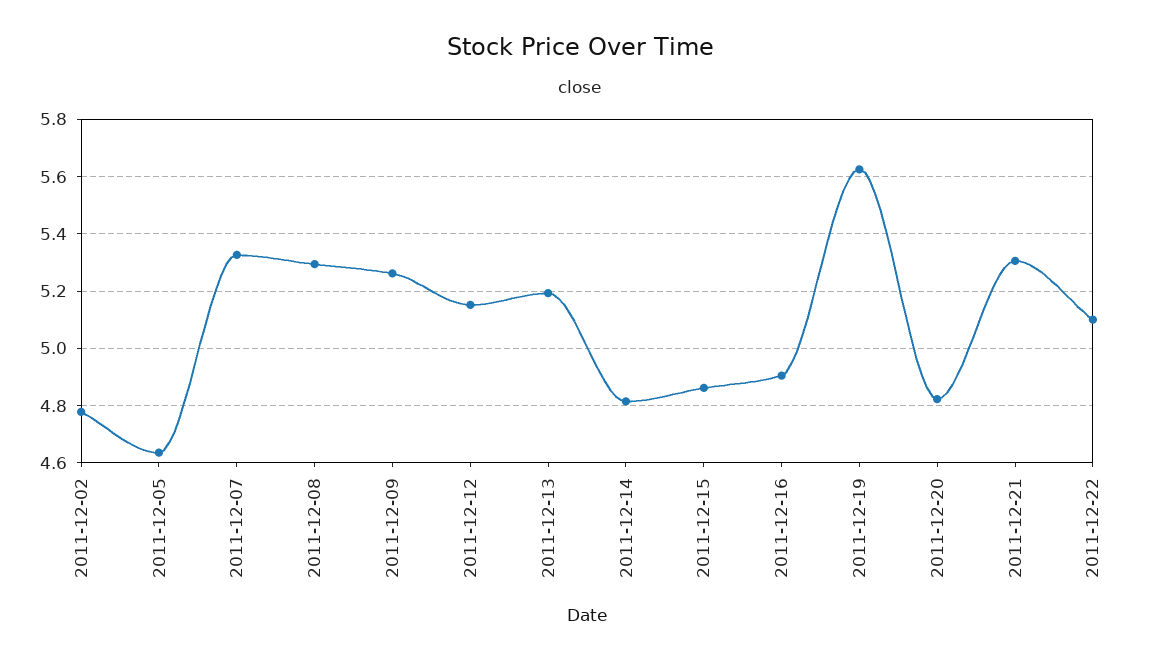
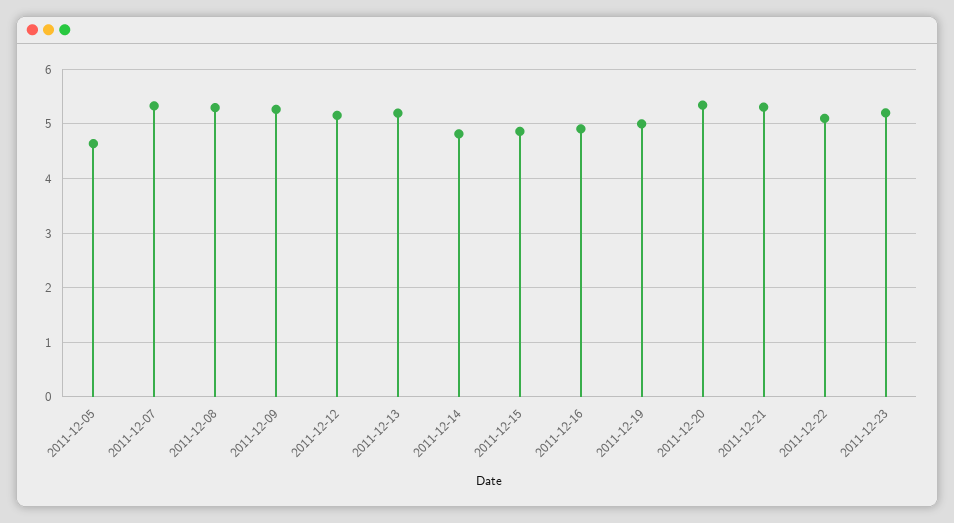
2011-12-02: 4.775 -> none
2011-12-19: 5.625 -> 5
2011-12-20: 4.825 -> 5.4
2011-12-23: none -> 5.2

